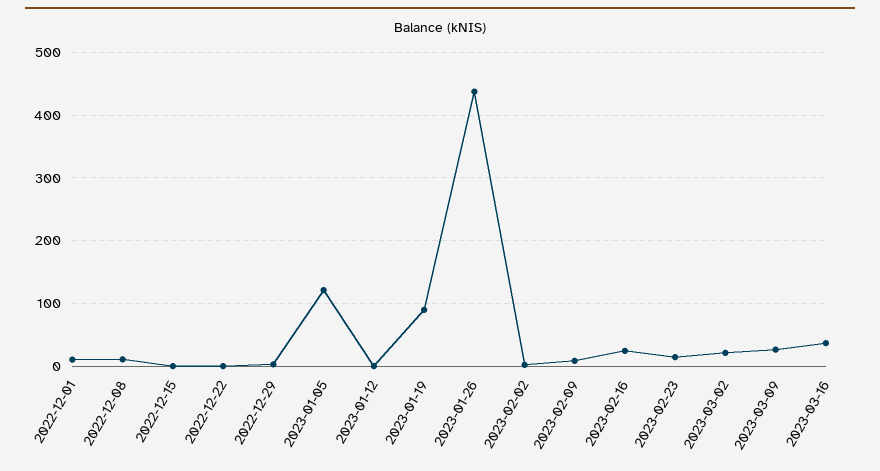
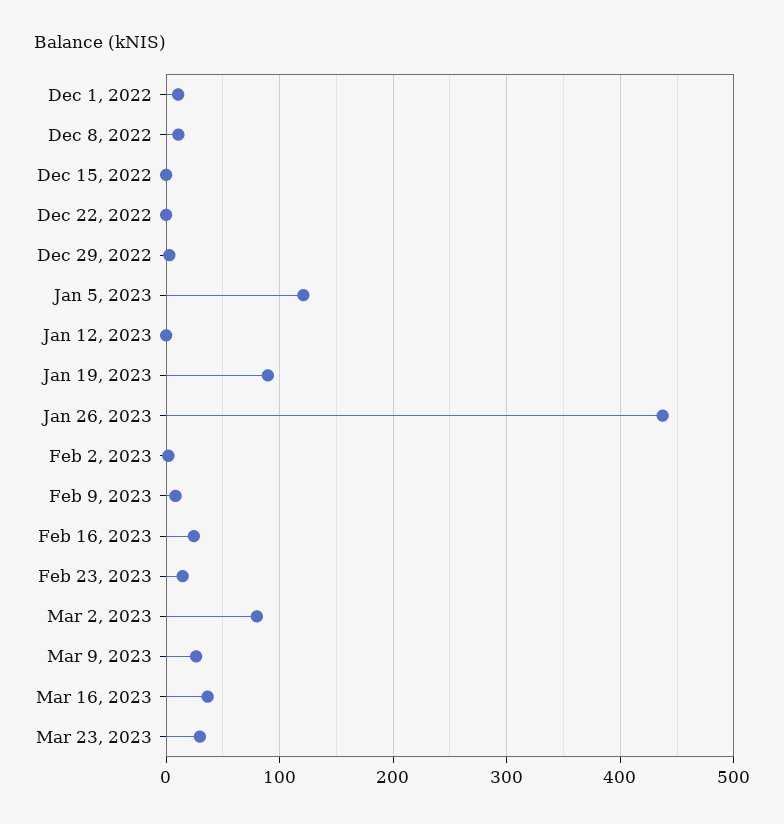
2023-03-02: 20 -> 80
Mar 23, 2023: none -> 30

